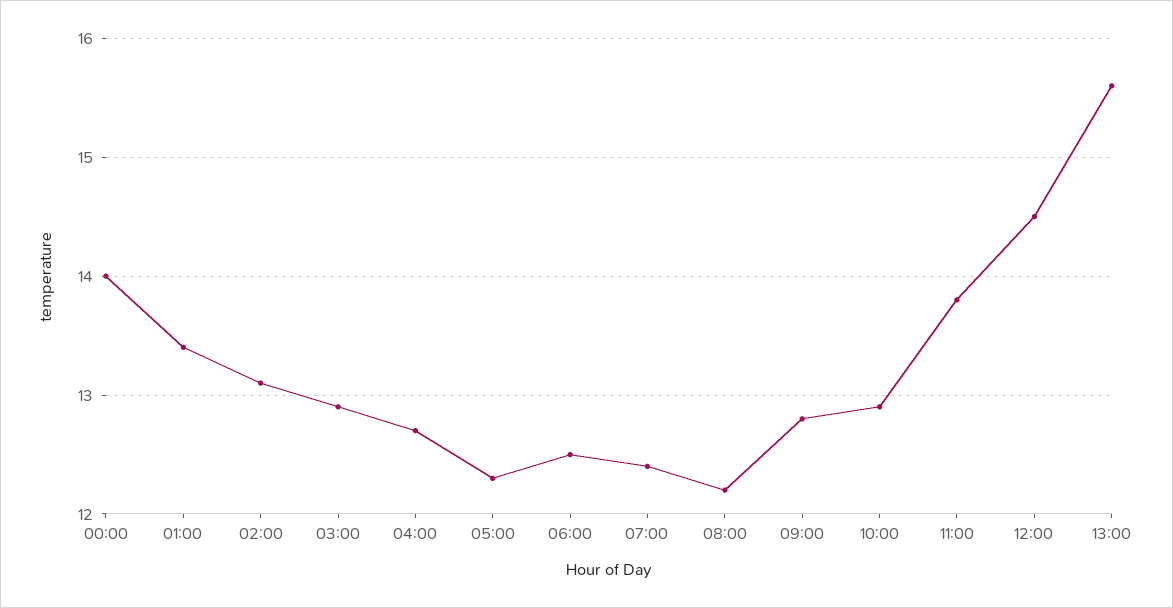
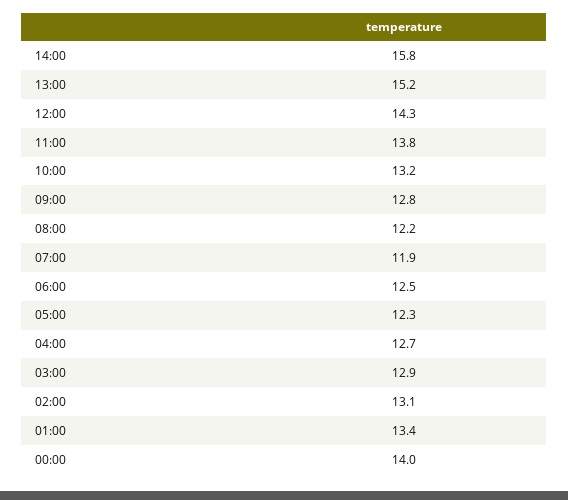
07:00: 12.4 -> 11.9
10:00: 12.9 -> 13.2
12:00: 14.5 -> 14.3
13:00: 15.6 -> 15.2
14:00: none -> 15.8

